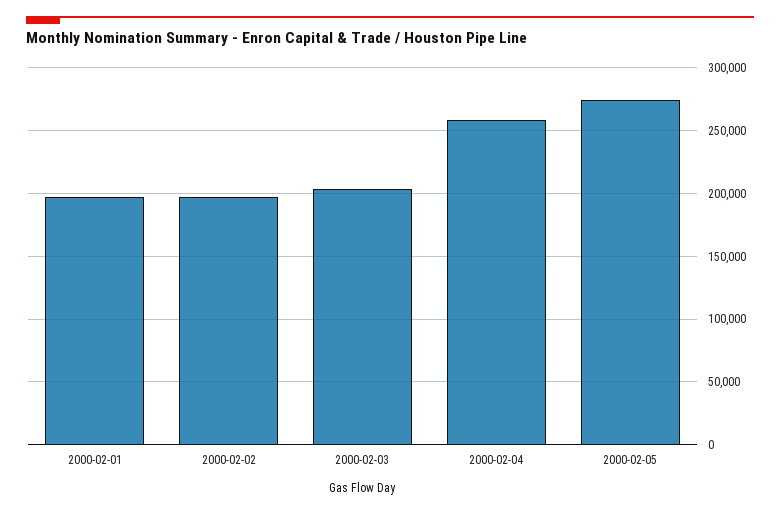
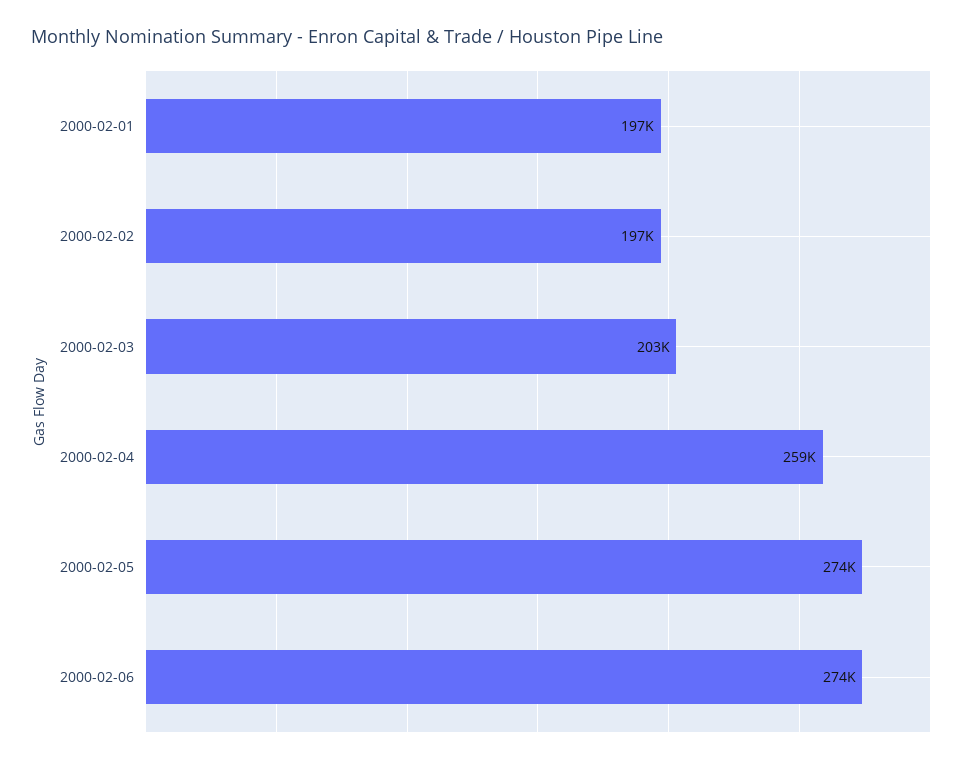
2000-02-06: none -> 274000

